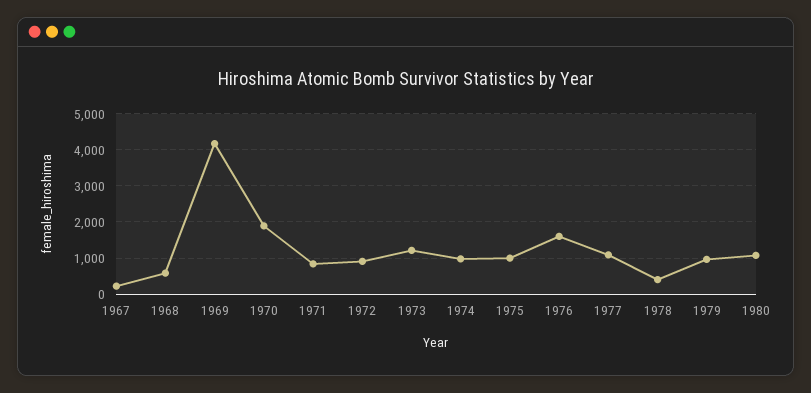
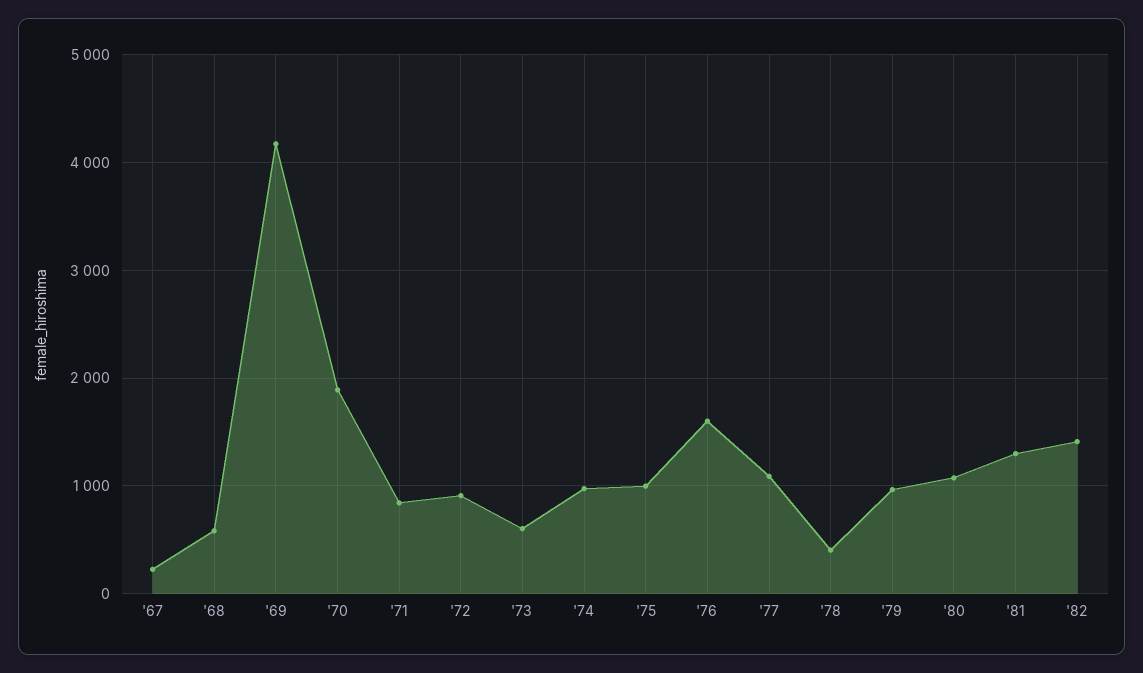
1973: 1200 -> 600
'81: none -> 1300
'82: none -> 1400

